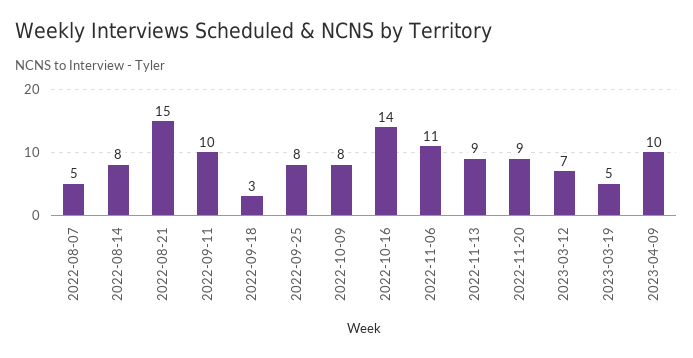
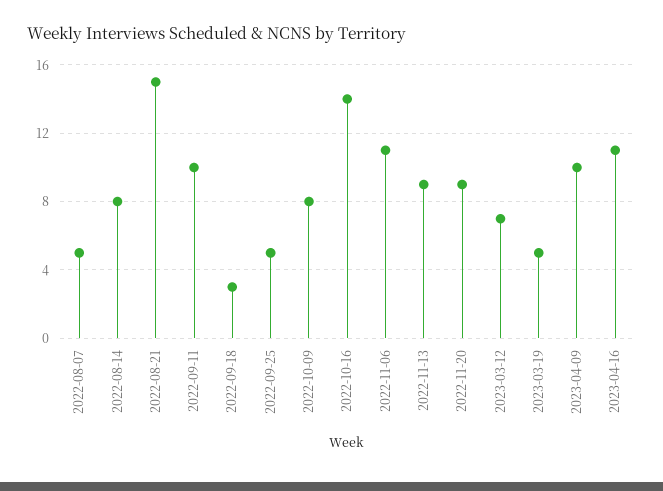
2022-09-25: 8 -> 5
2023-04-16: none -> 11

